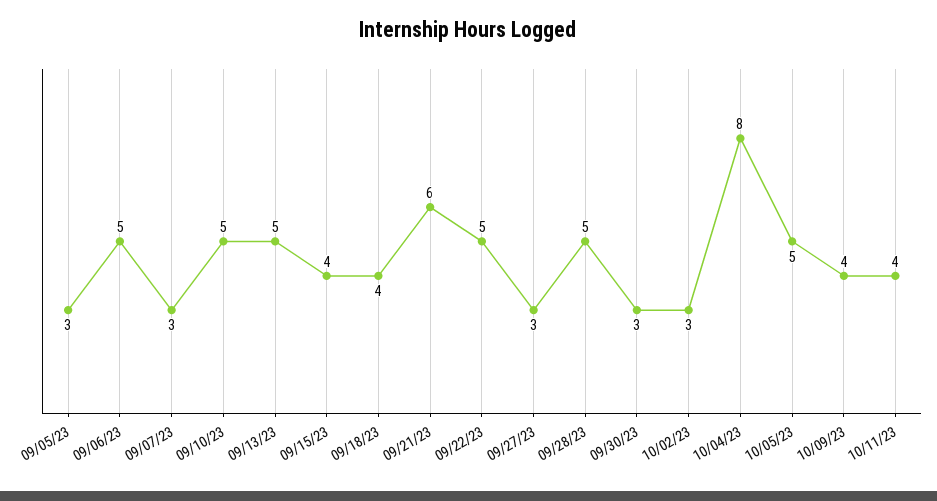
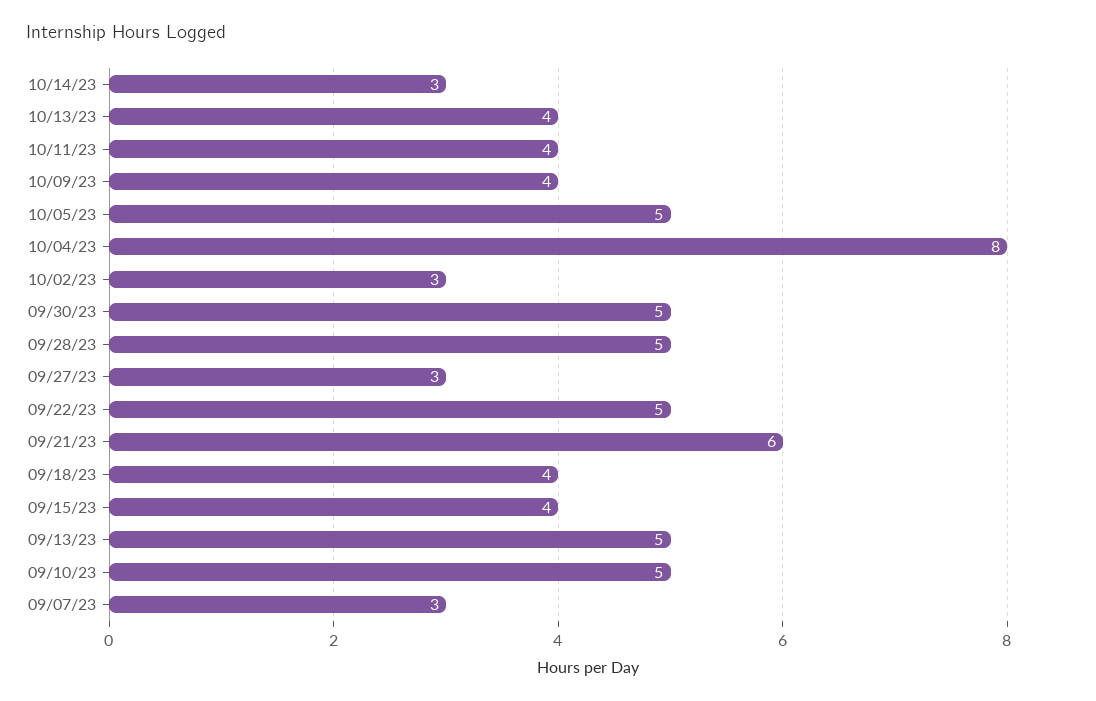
09/05/23: 3 -> none
09/06/23: 5 -> none
09/30/23: 3 -> 5
10/14/23: none -> 3
10/13/23: none -> 4

